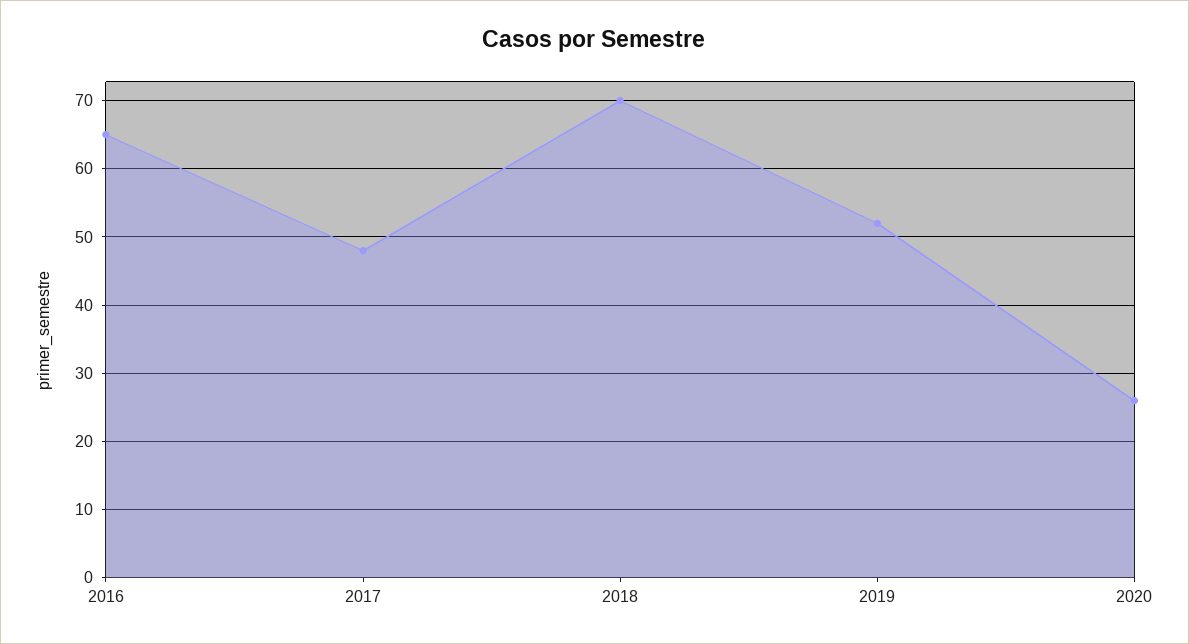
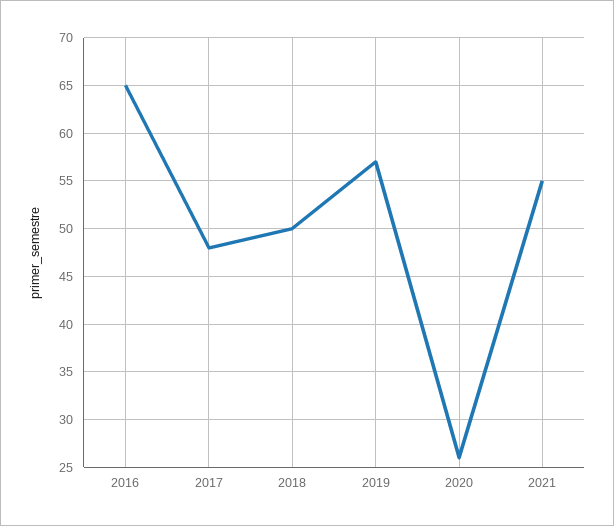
2018: 70 -> 50
2019: 52 -> 57
2021: none -> 55

